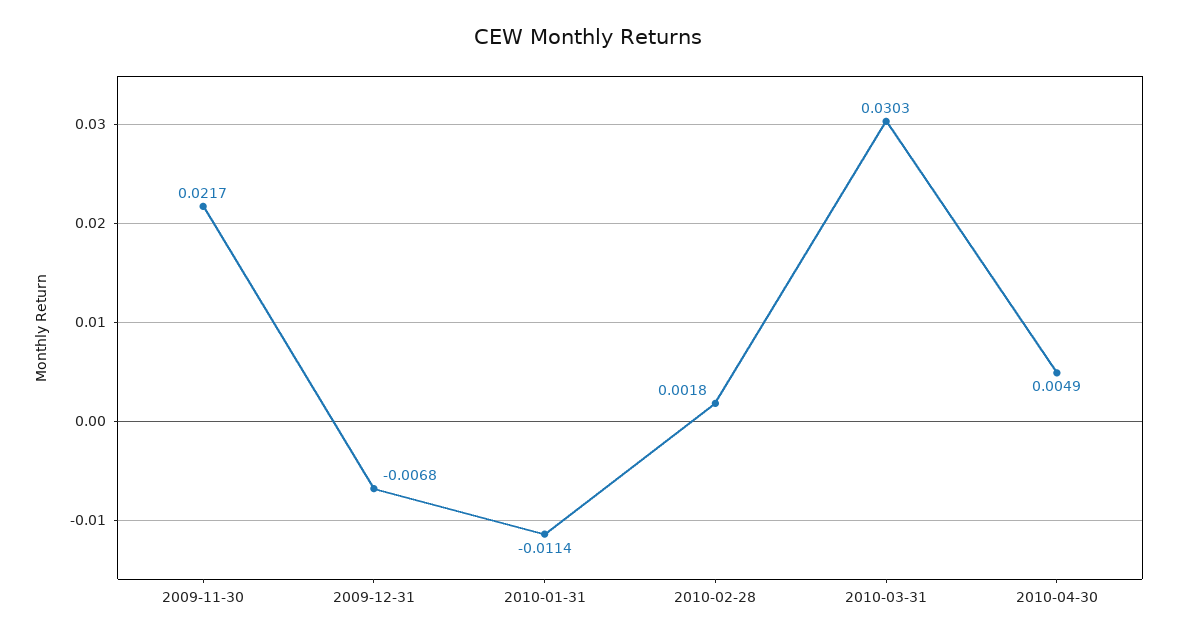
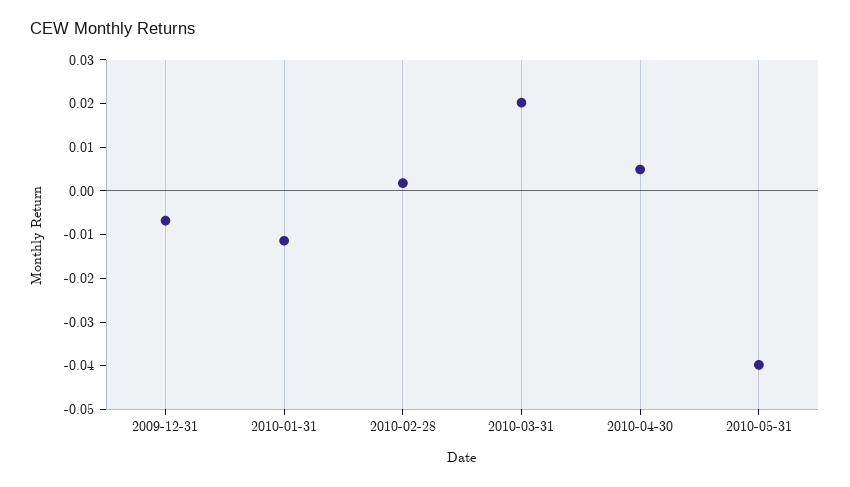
2009-11-30: 0.0217 -> none
2010-03-31: 0.0303 -> 0.02
2010-05-31: none -> -0.04

